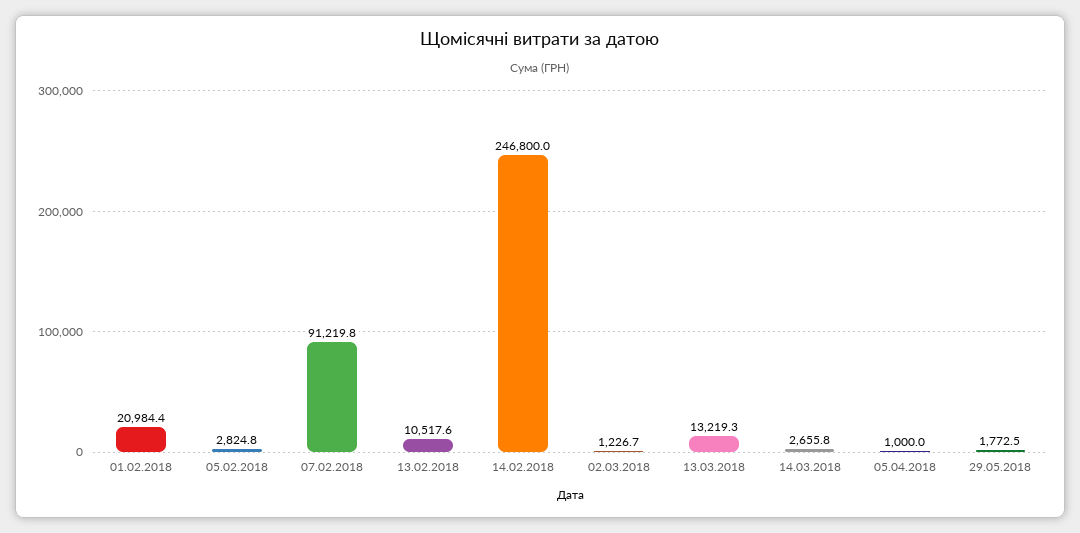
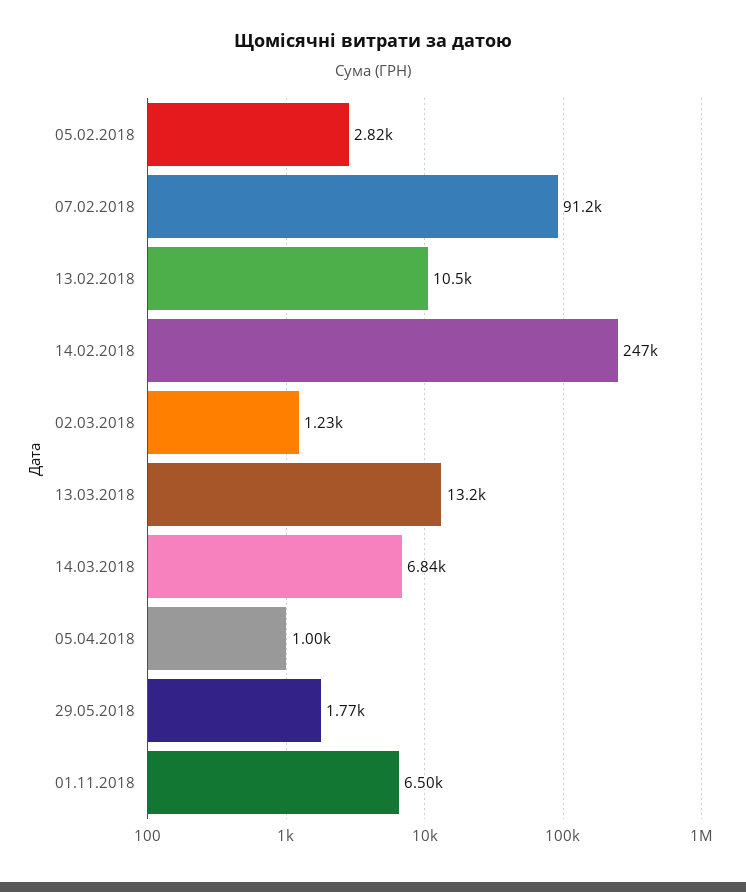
01.02.2018: 20984.4 -> none
14.03.2018: 2655.8 -> 6840
01.11.2018: none -> 6500

